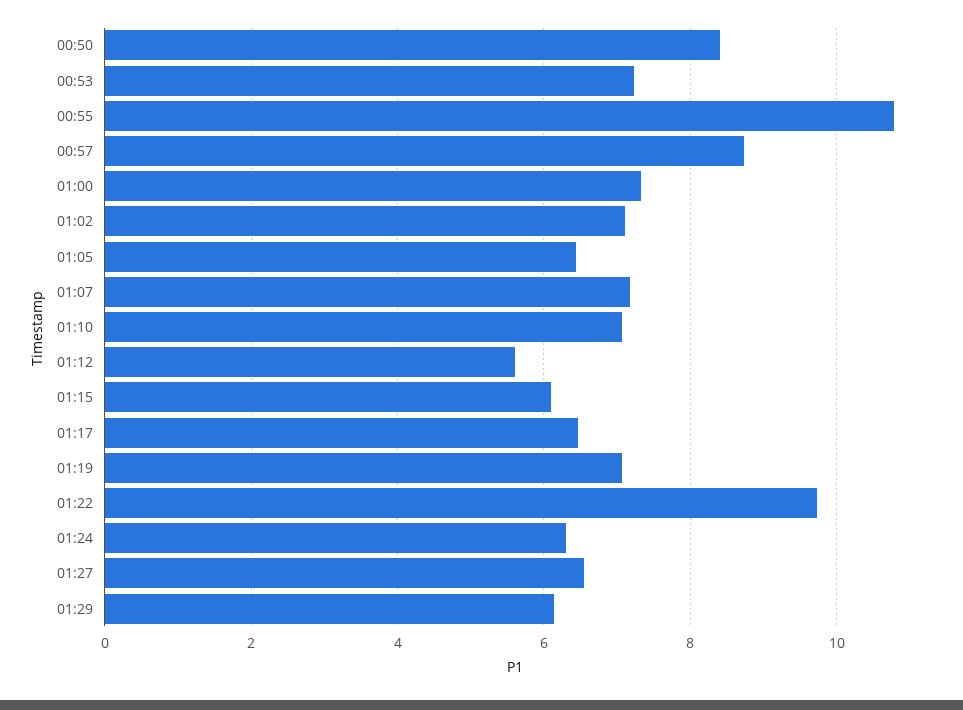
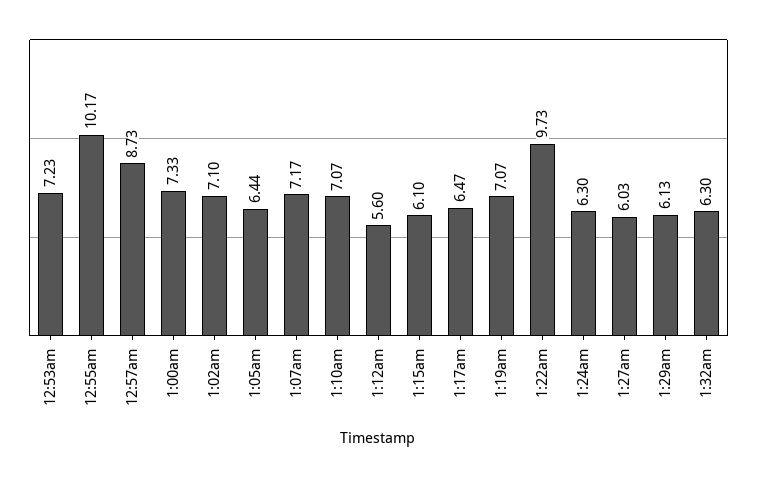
00:50: 8.4 -> none
00:55: 10.8 -> 10.17
01:27: 6.6 -> 6.03
1:32am: none -> 6.3

